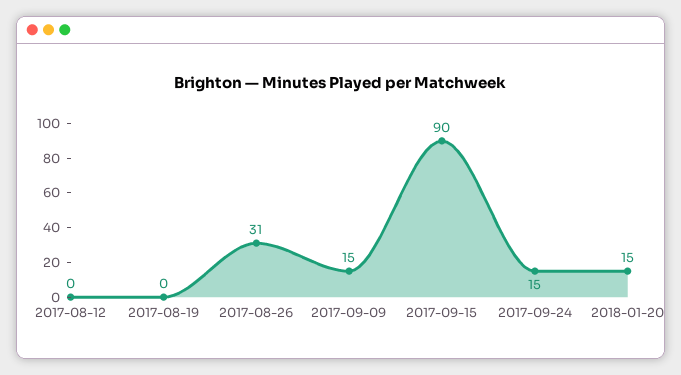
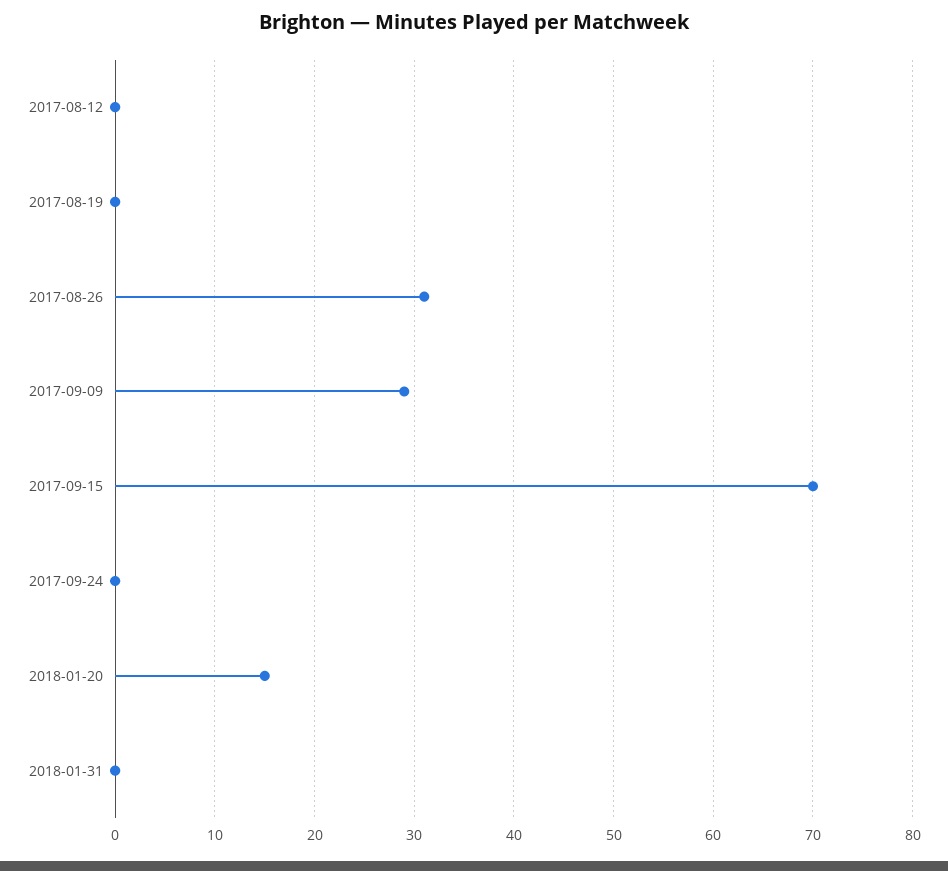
2017-09-09: 15 -> 29
2017-09-15: 90 -> 70
2017-09-24: 15 -> 0
2018-01-31: none -> 0

